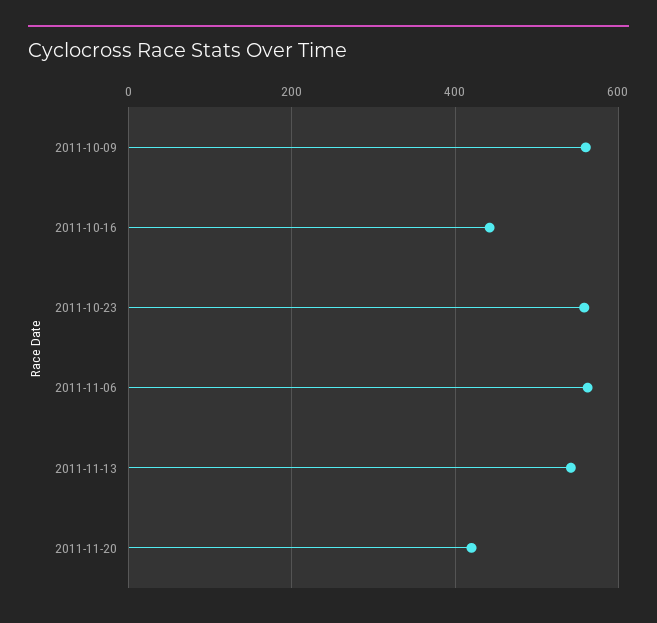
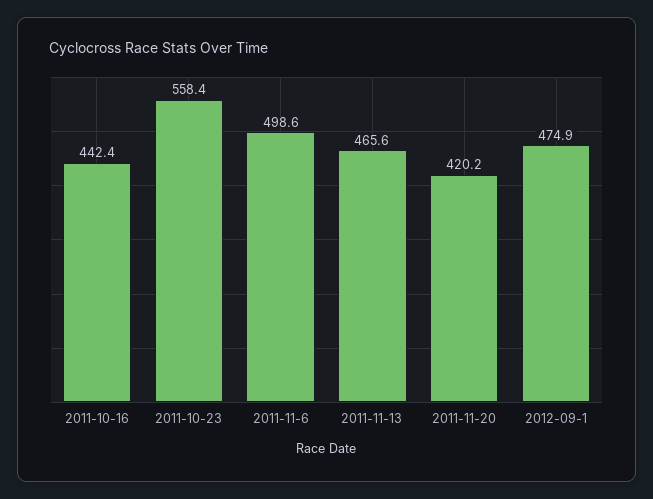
2011-10-09: 560 -> none
2011-11-06: 560 -> 498.6
2011-11-13: 540 -> 465.6
2012-09-1: none -> 474.9

